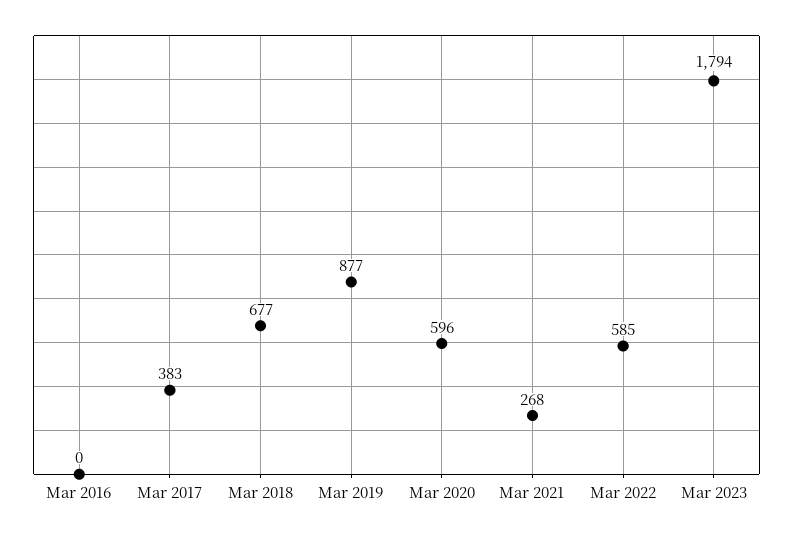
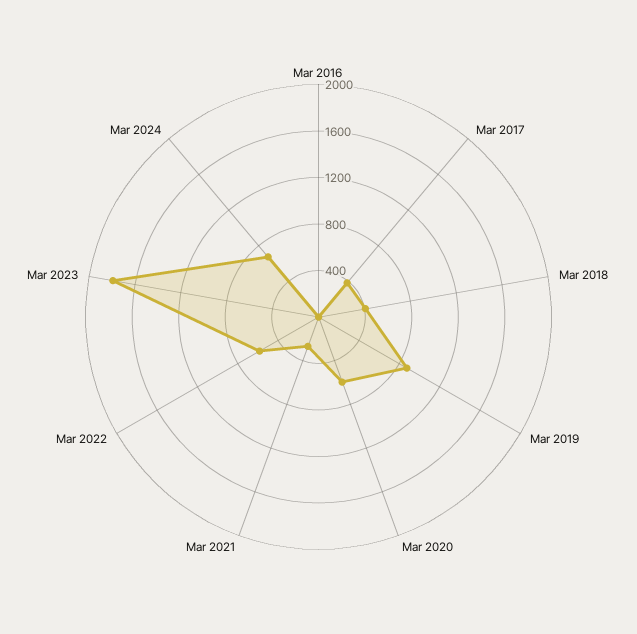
Mar 2018: 677 -> 400
Mar 2024: none -> 700

